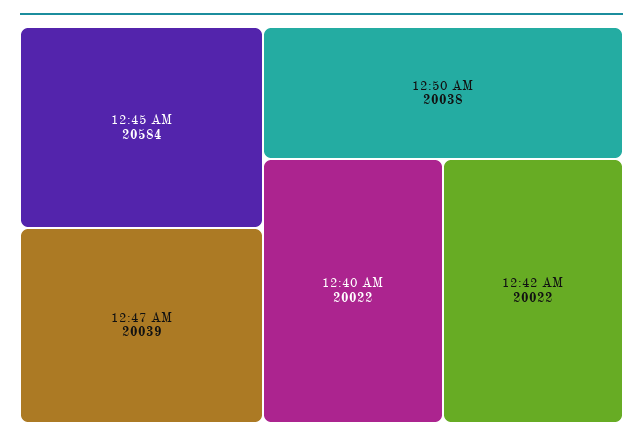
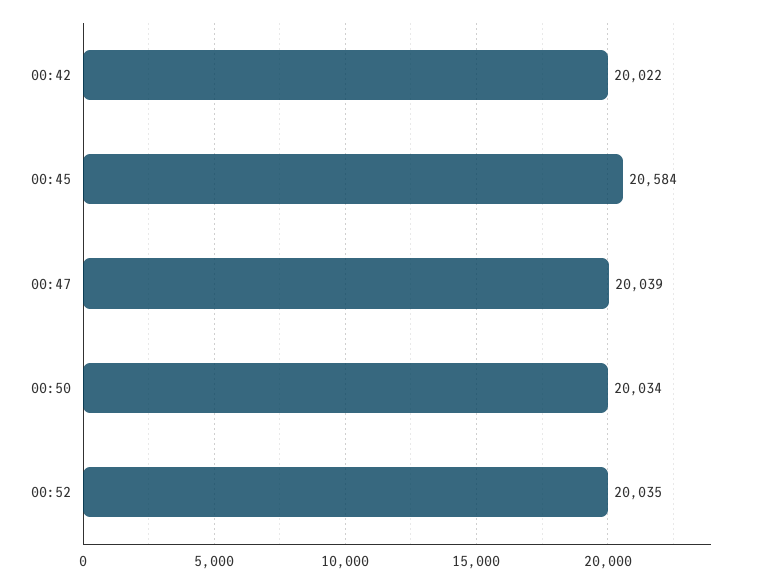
12:50 AM: 20038 -> 20034
12:40 AM: 20022 -> none
00:52: none -> 20035

